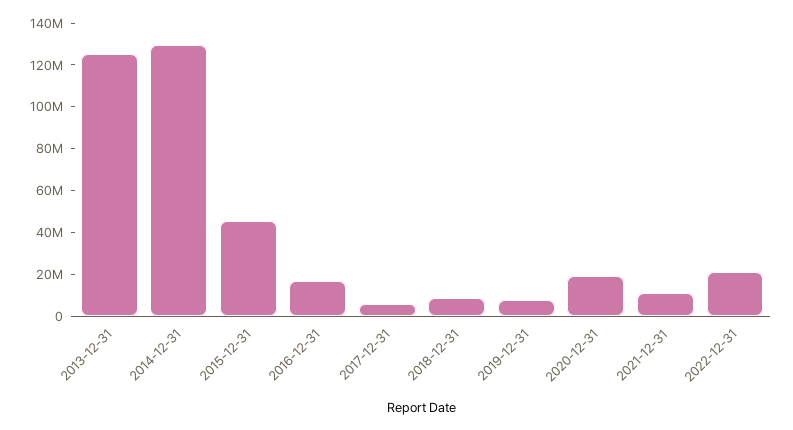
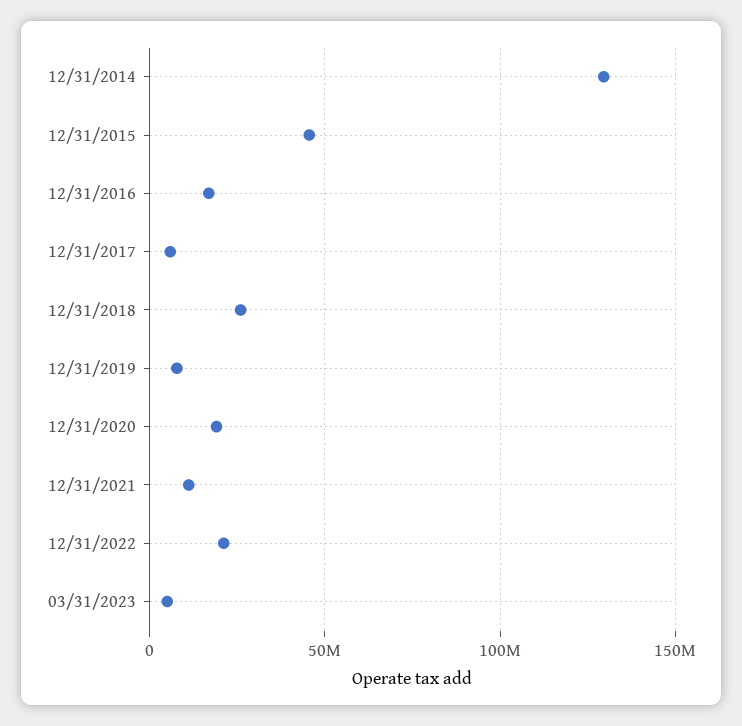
2013-12-31: 125000000 -> none
2018-12-31: 10000000 -> 25000000
03/31/2023: none -> 5000000

